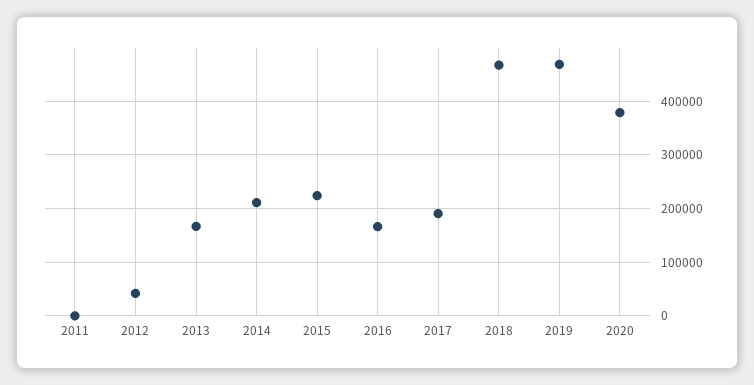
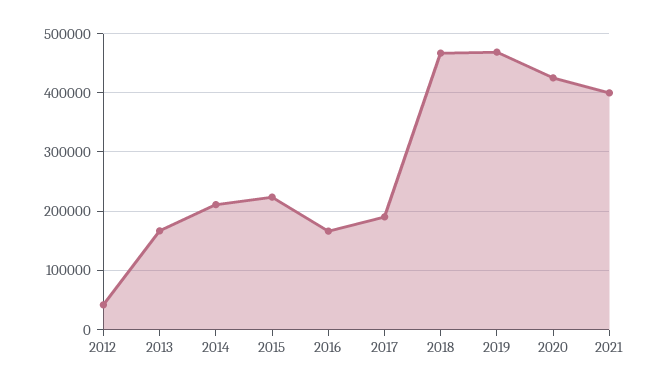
2011: 0 -> none
2020: 380000 -> 420000
2021: none -> 400000

